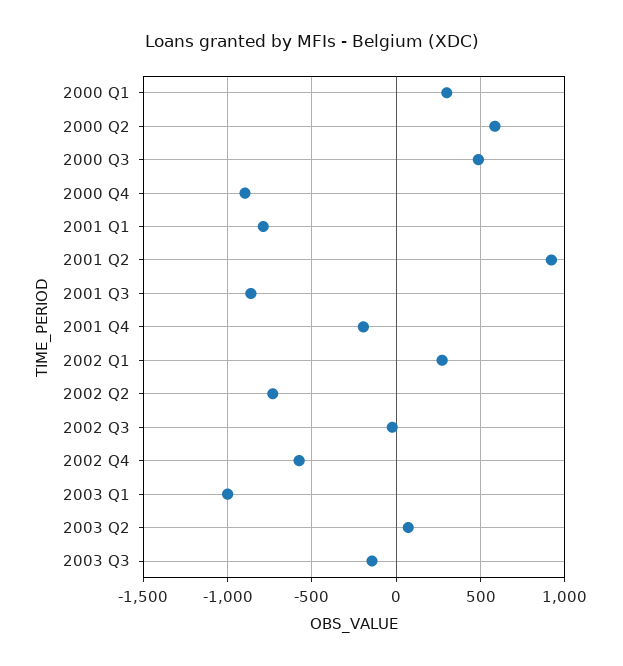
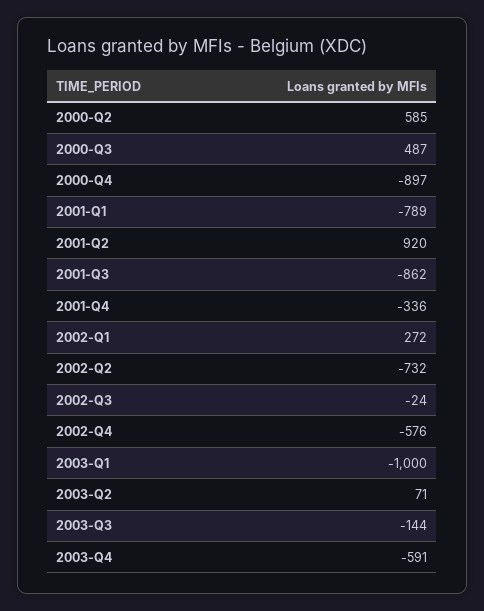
2000 Q1: 300 -> none
2001 Q4: -200 -> -336
2003-Q4: none -> -591

